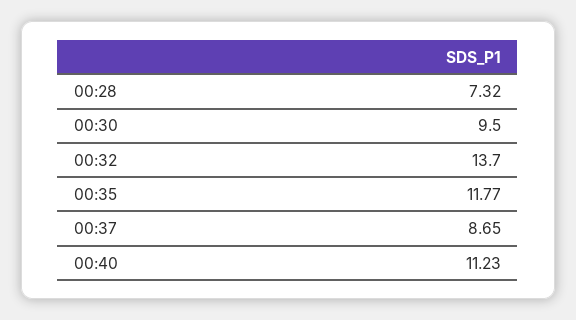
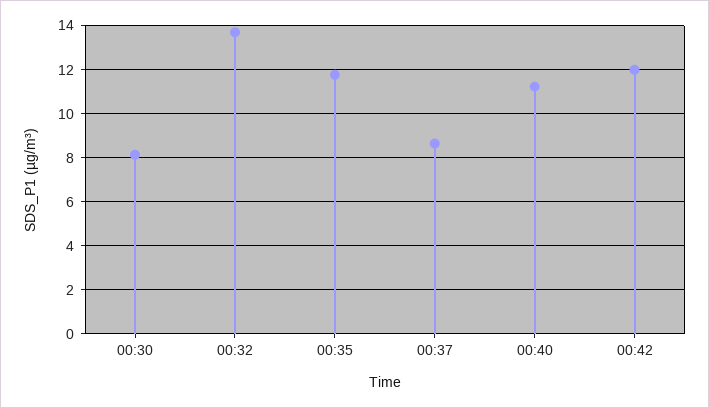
00:28: 7.32 -> none
00:30: 9.5 -> 8
00:42: none -> 12

